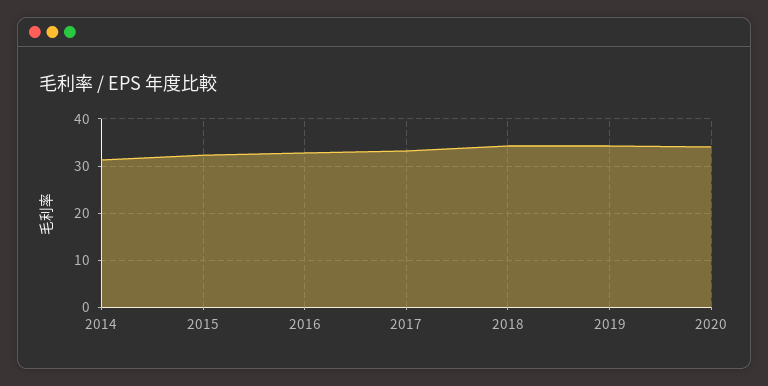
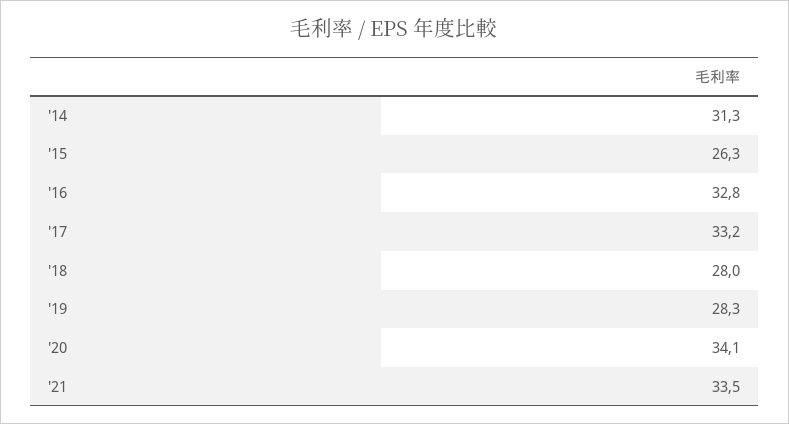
2015: 32 -> 26.3
2018: 34 -> 28
2019: 34 -> 28.3
'21: none -> 33.5

